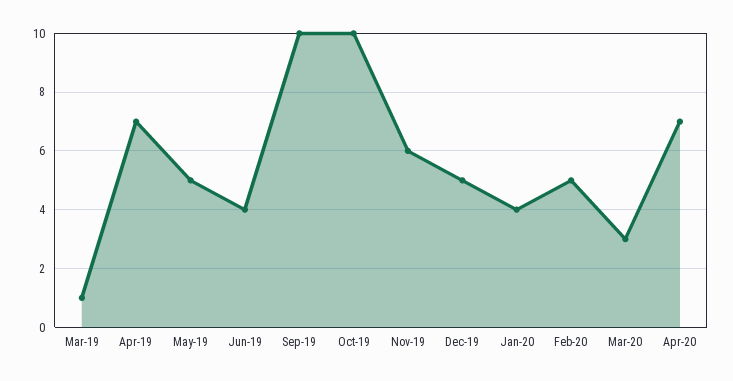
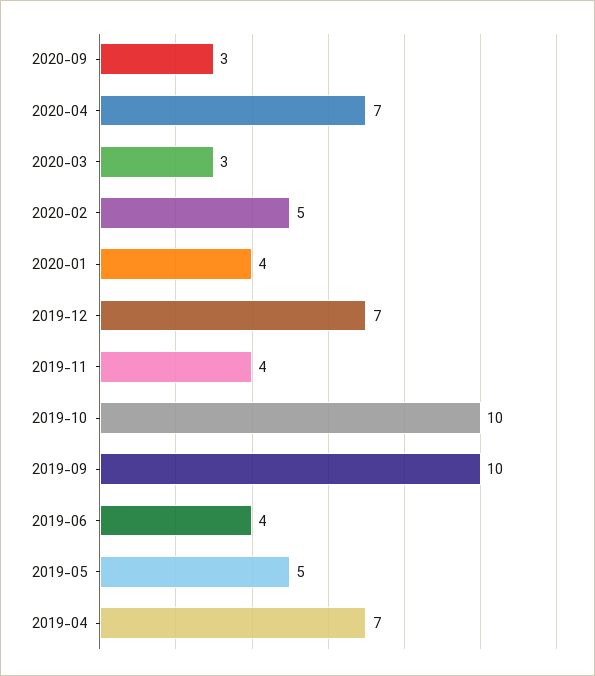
Mar-19: 1 -> none
Nov-19: 6 -> 4
Dec-19: 5 -> 7
2020-09: none -> 3

